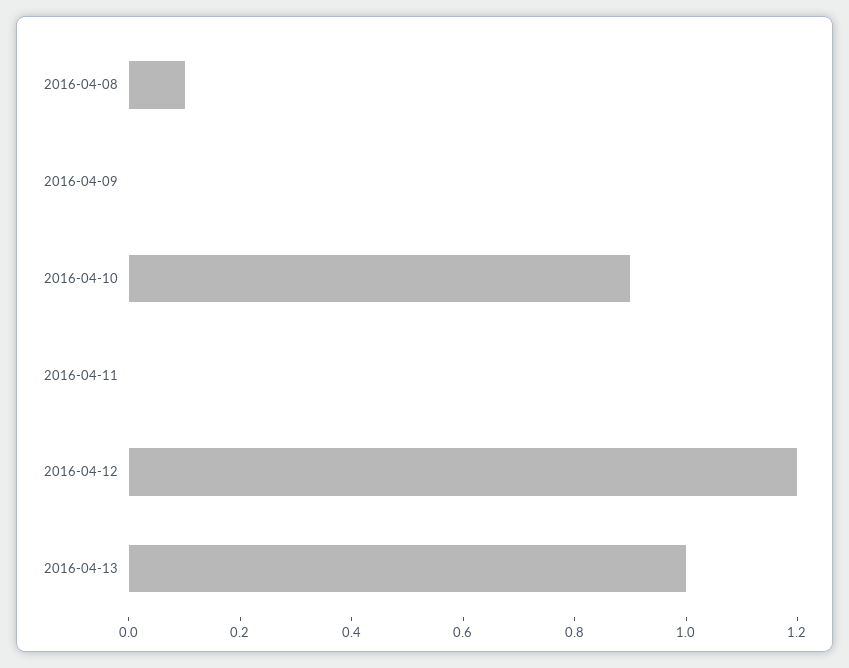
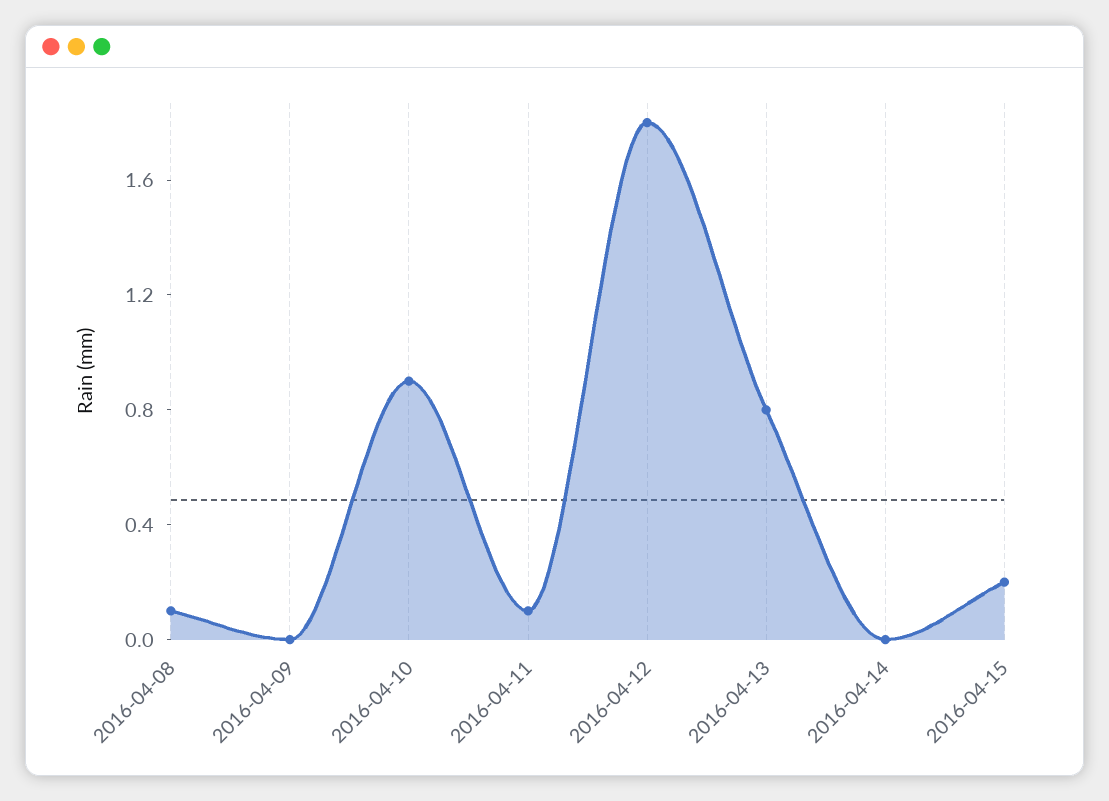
2016-04-11: 0 -> 0.1
2016-04-12: 1.2 -> 1.8
2016-04-13: 1 -> 0.8
2016-04-14: none -> 0
2016-04-15: none -> 0.2

